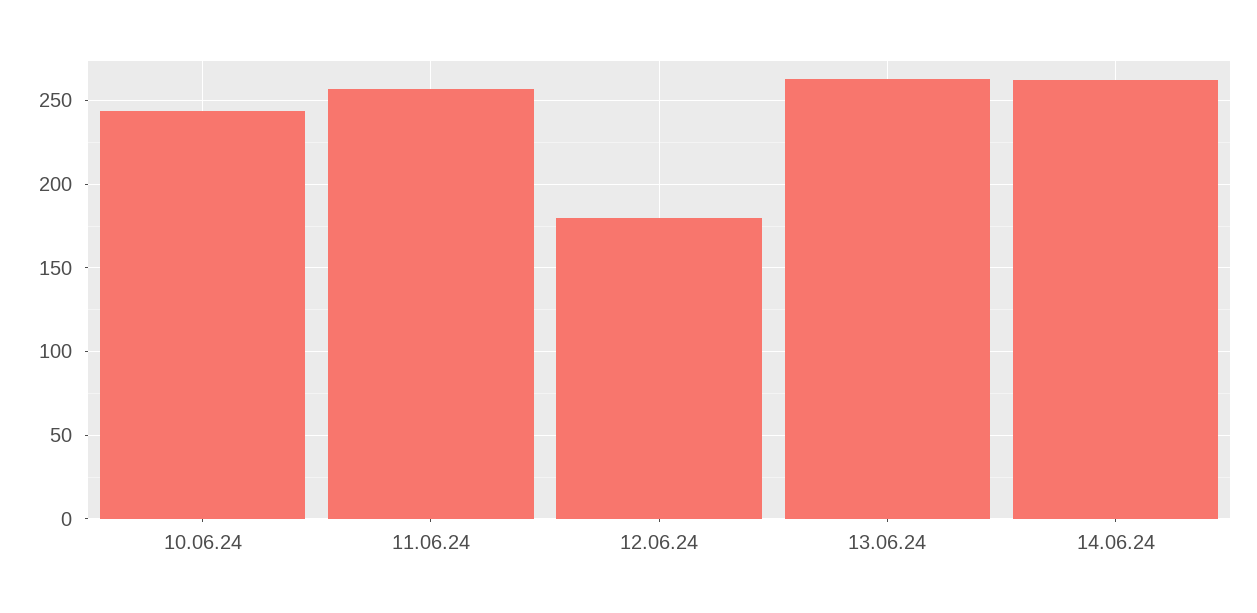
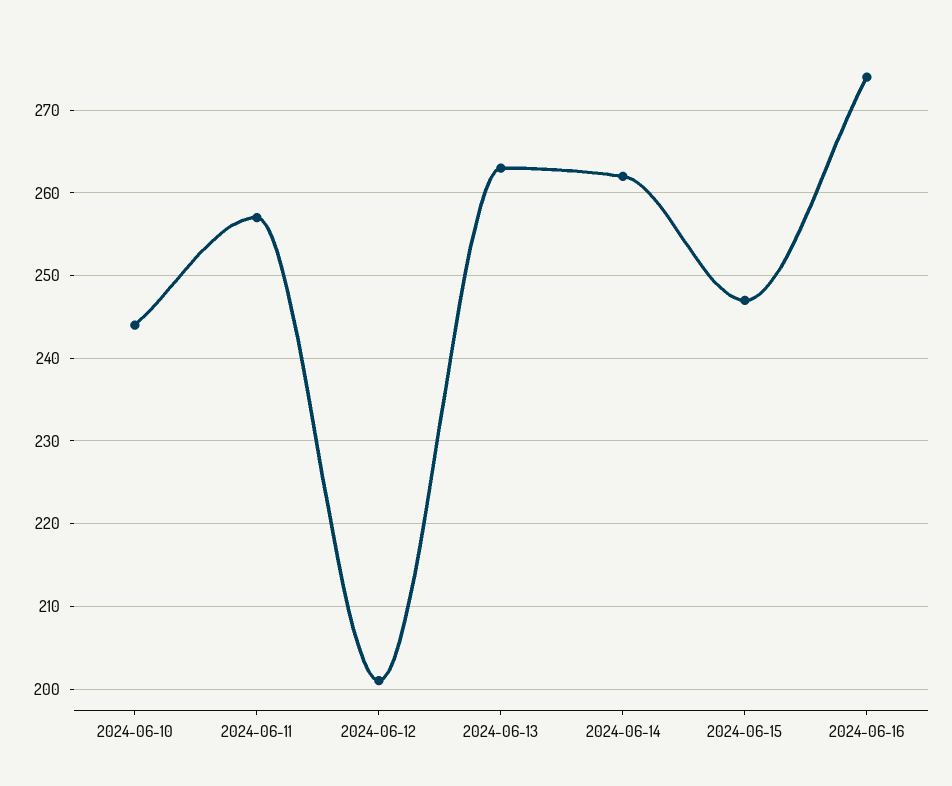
12.06.24: 180 -> 201
2024-06-15: none -> 247
2024-06-16: none -> 274

